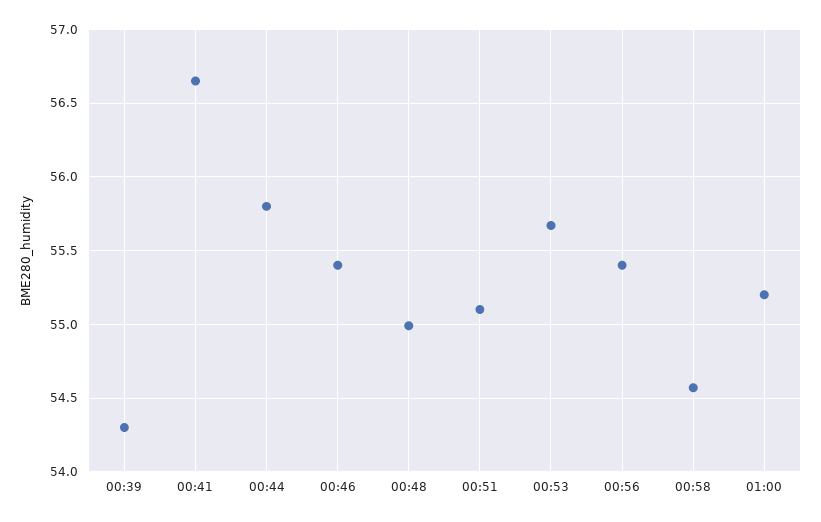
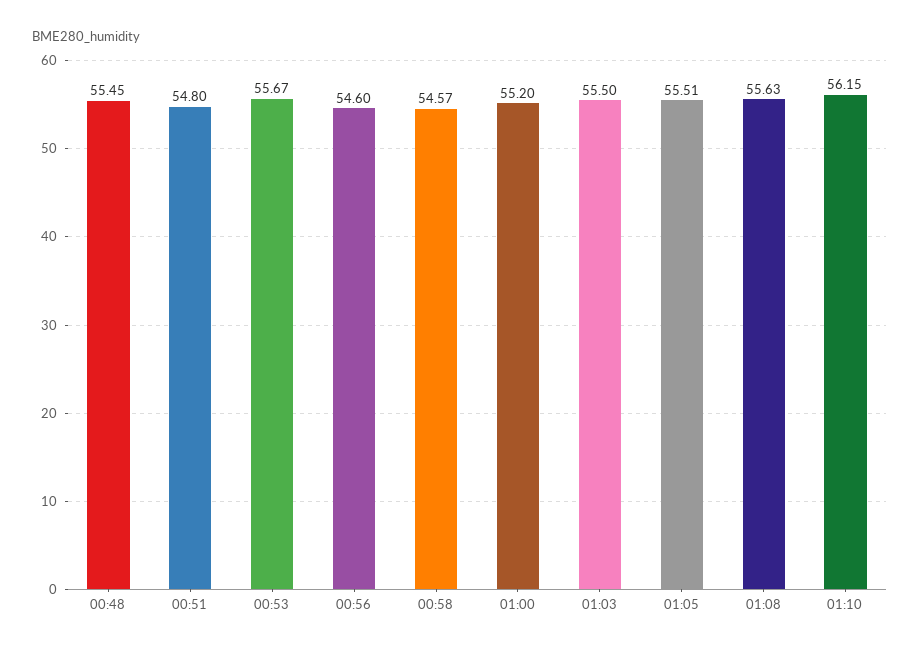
00:39: 54.3 -> none
00:41: 56.65 -> none
00:44: 55.8 -> none
00:46: 55.4 -> none
00:48: 55 -> 55.45
00:51: 55.1 -> 54.8
00:56: 55.4 -> 54.6
01:03: none -> 55.5
01:05: none -> 55.51
01:08: none -> 55.63
01:10: none -> 56.15

